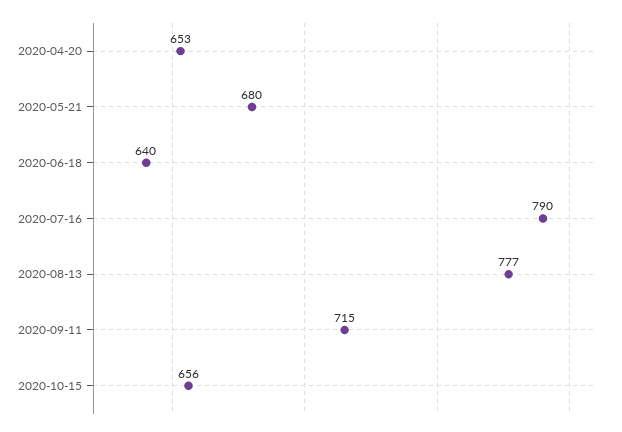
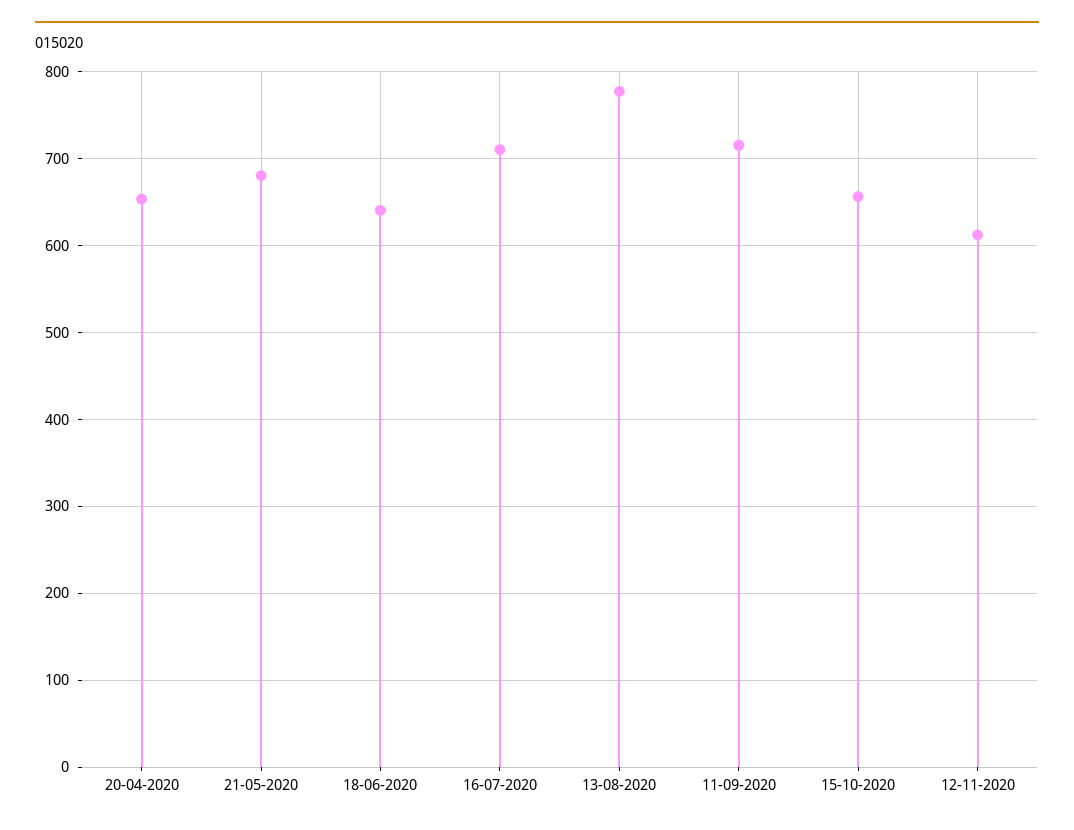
2020-07-16: 790 -> 710
12-11-2020: none -> 610

